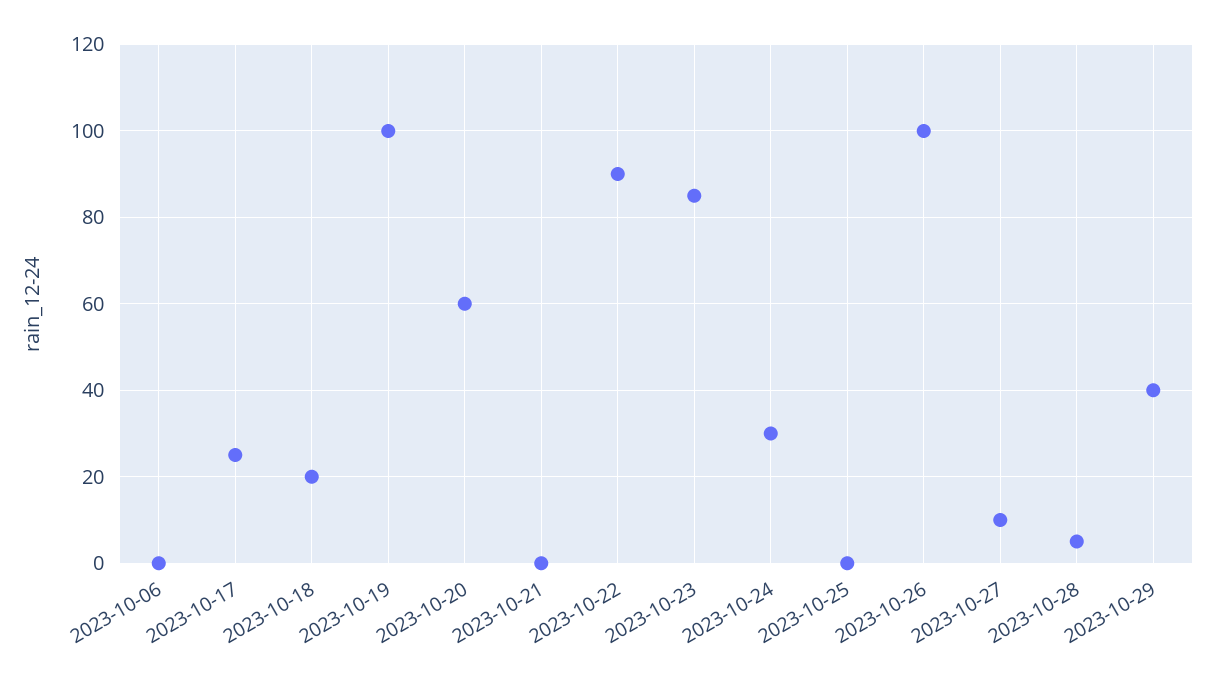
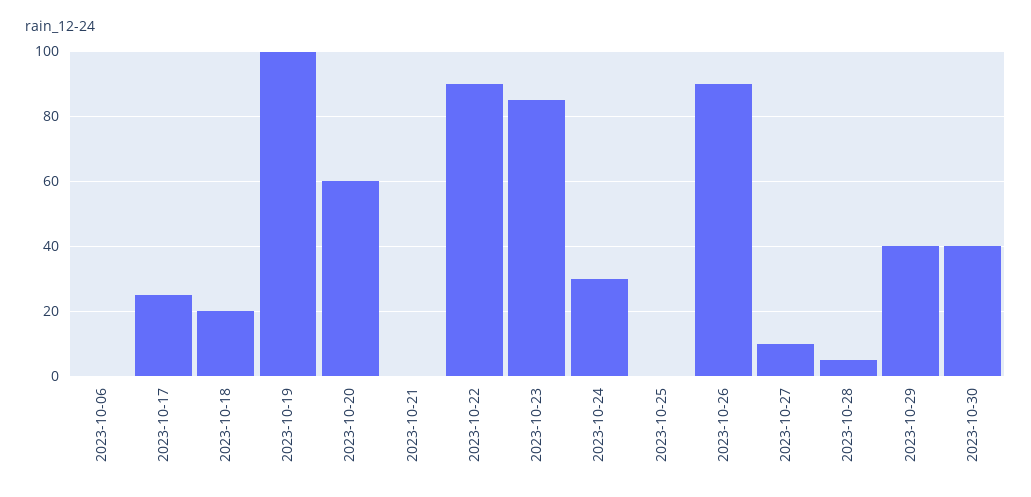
2023-10-26: 100 -> 90
2023-10-30: none -> 40

